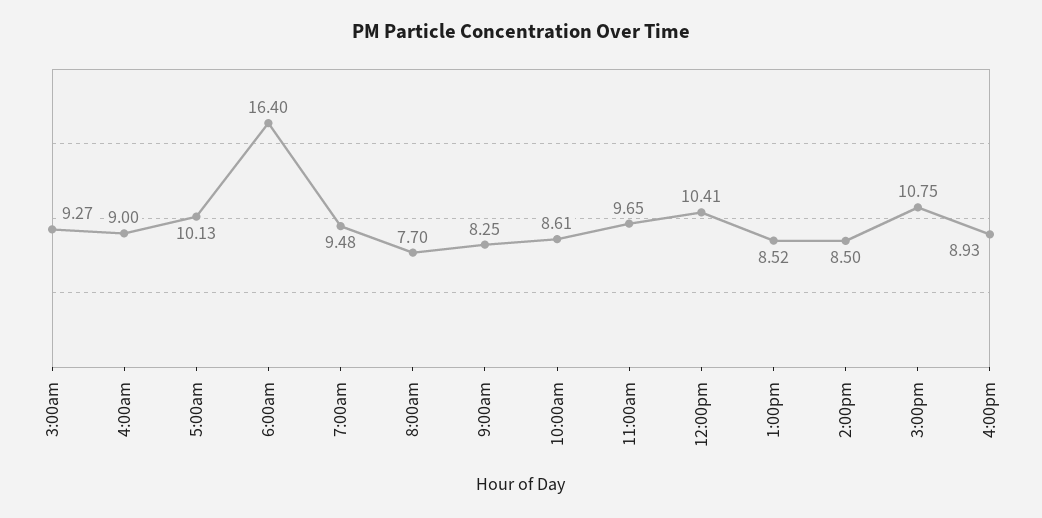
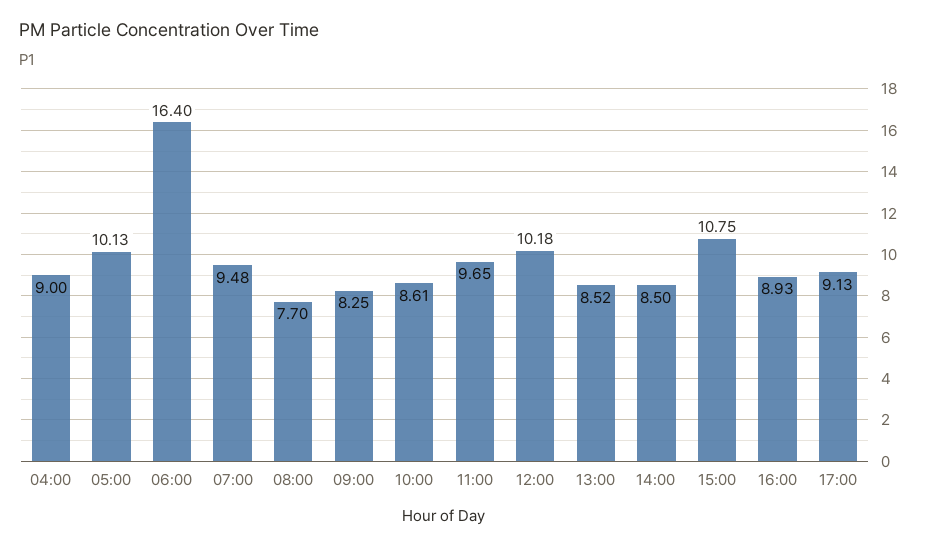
3:00am: 9.27 -> none
12:00pm: 10.41 -> 10.18
17:00: none -> 9.13

